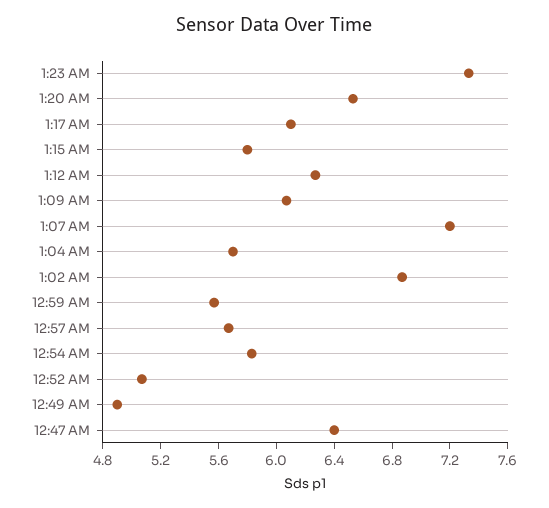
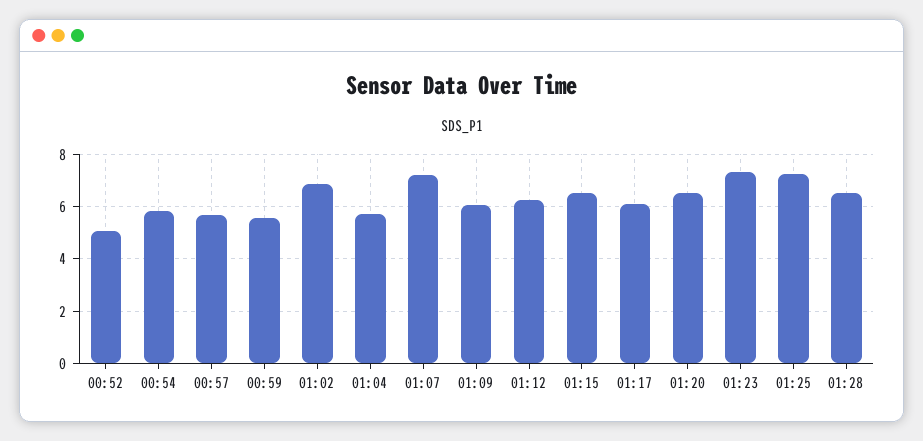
1:15 AM: 5.8 -> 6.5
12:49 AM: 4.9 -> none
12:47 AM: 6.4 -> none
01:25: none -> 7.25
01:28: none -> 6.5

